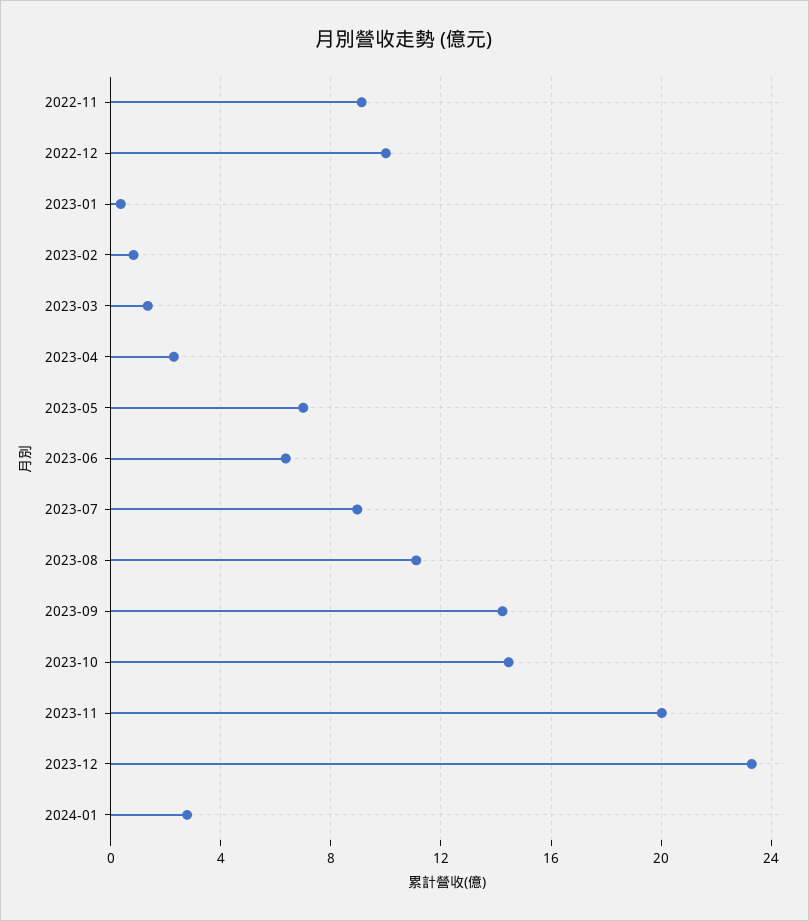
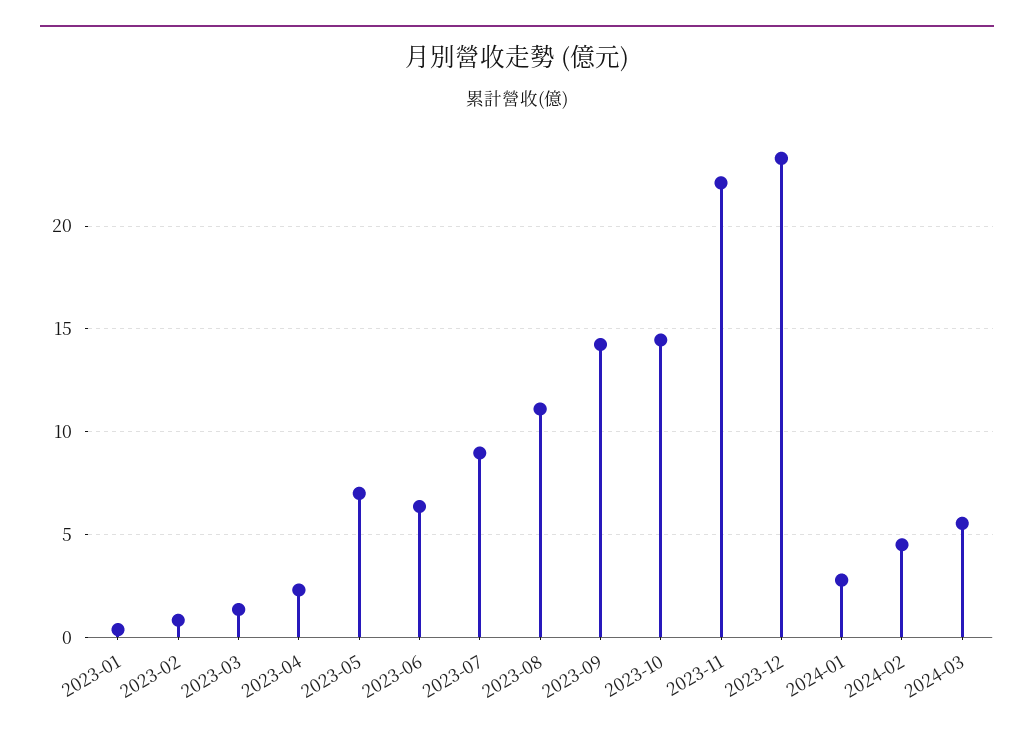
2022-11: 9 -> none
2022-12: 10 -> none
2023-11: 20 -> 22
2024-02: none -> 4.5
2024-03: none -> 5.5

